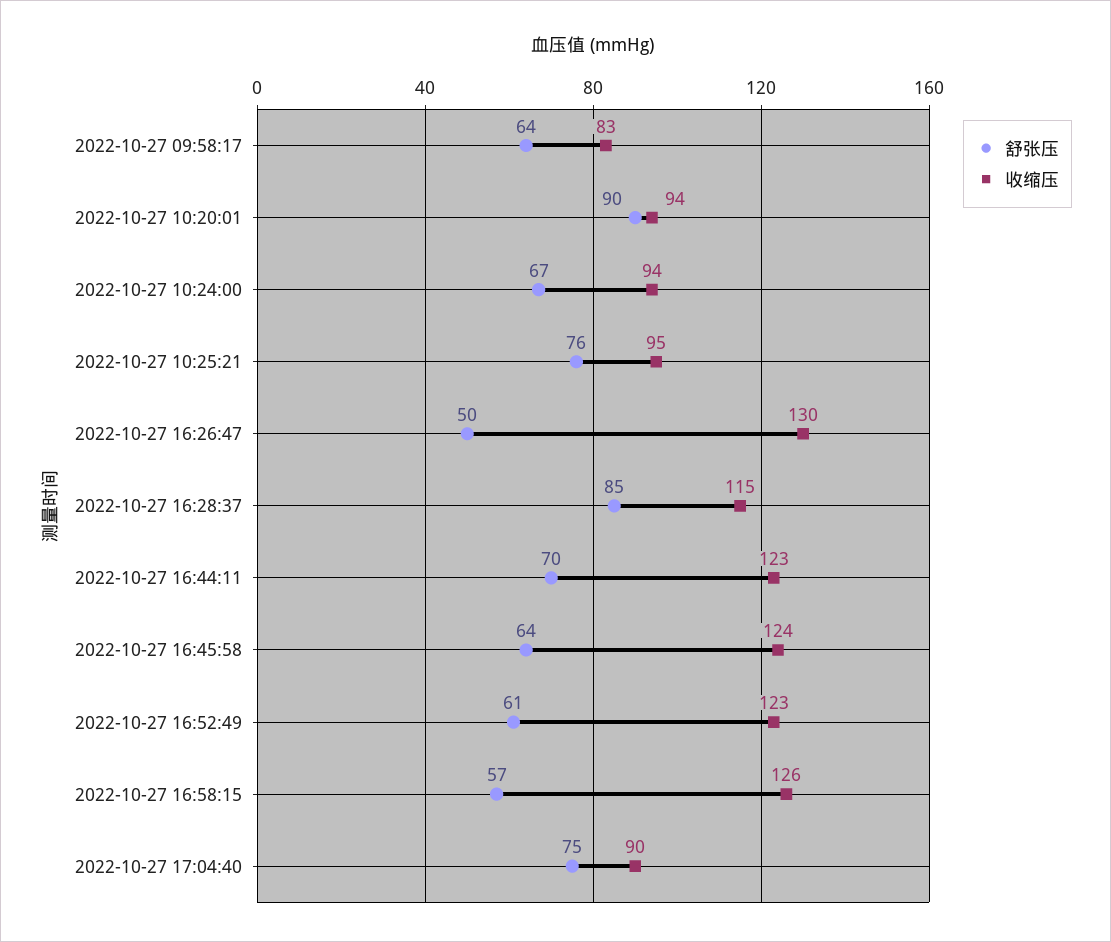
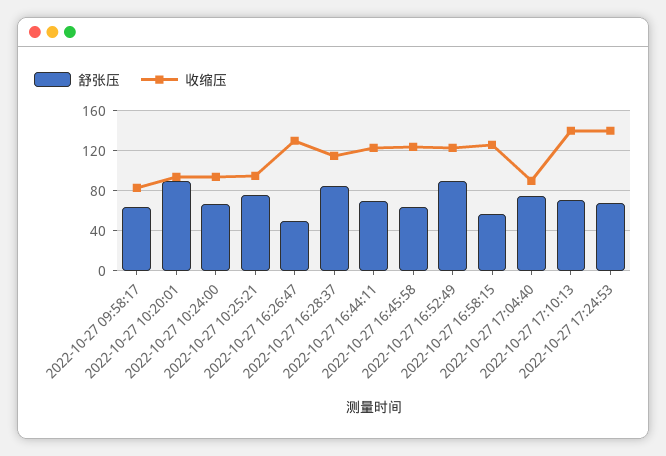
舒张压, 2022-10-27 16:52:49: 61 -> 90
舒张压, 2022-10-27 17:10:13: none -> 70
收缩压, 2022-10-27 17:10:13: none -> 140
舒张压, 2022-10-27 17:24:53: none -> 70
收缩压, 2022-10-27 17:24:53: none -> 140

